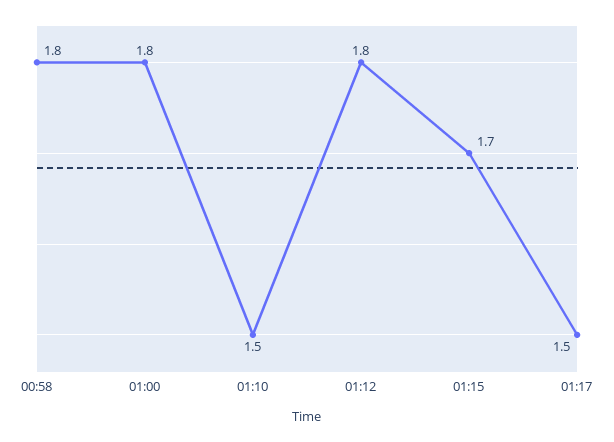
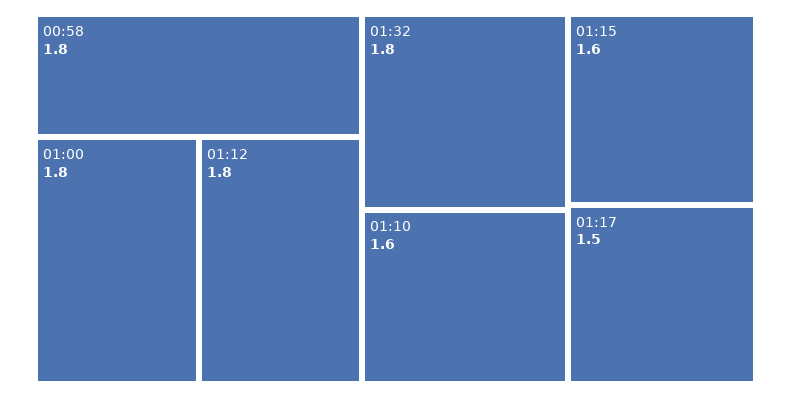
01:10: 1.5 -> 1.6
01:15: 1.7 -> 1.6
01:32: none -> 1.8

